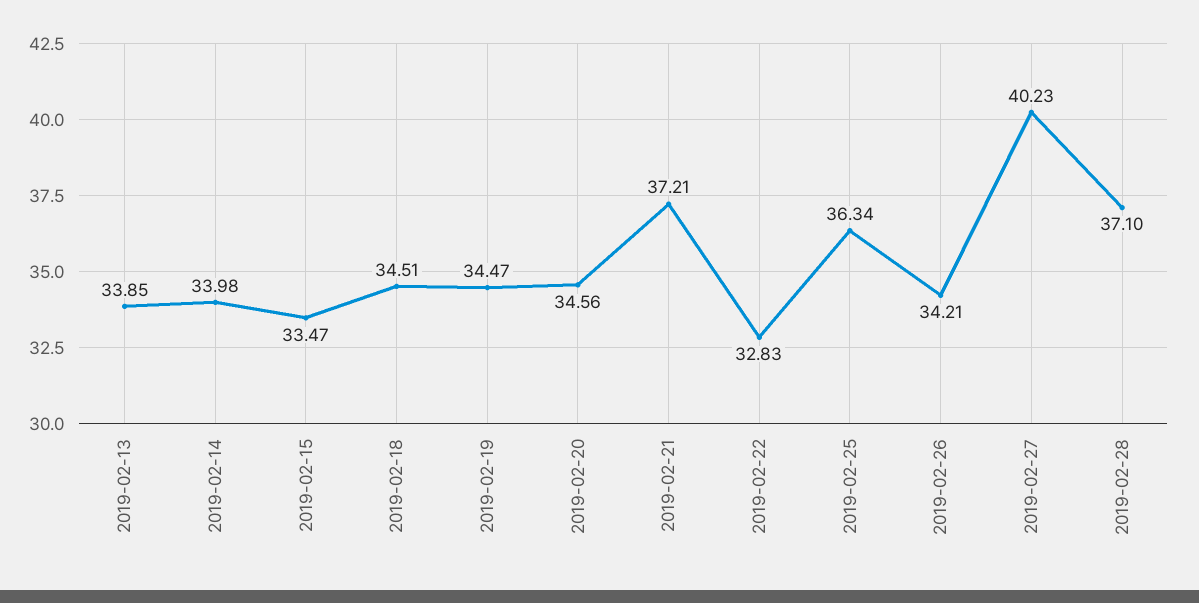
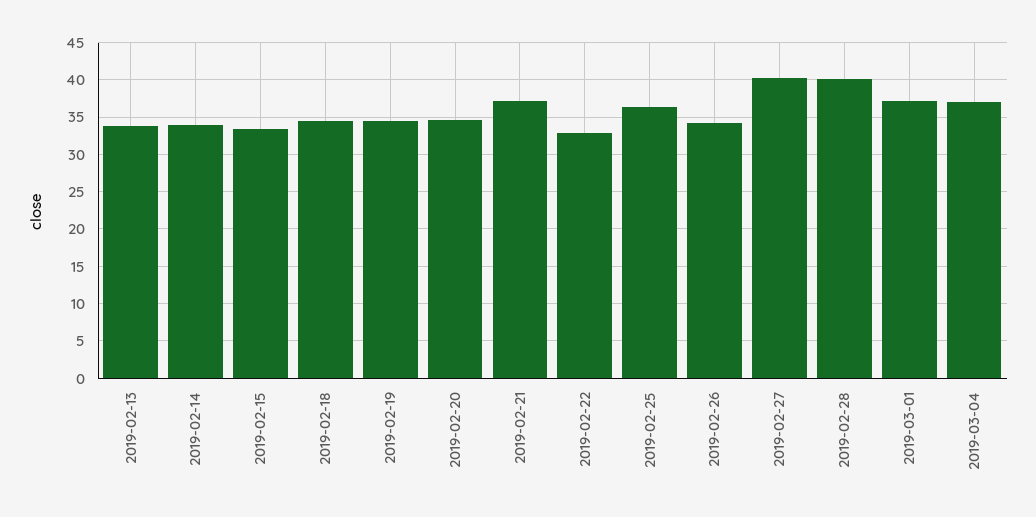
2019-02-28: 37.1 -> 40
2019-03-01: none -> 37
2019-03-04: none -> 37

